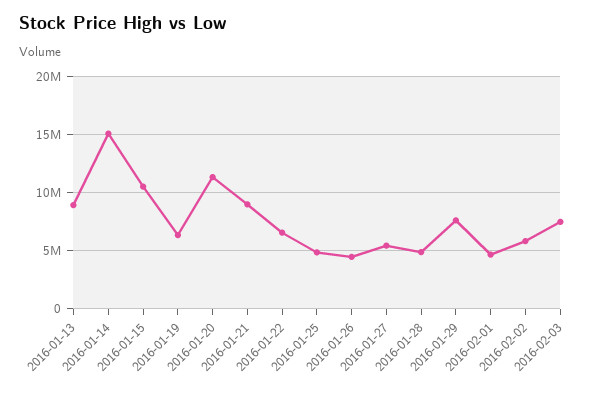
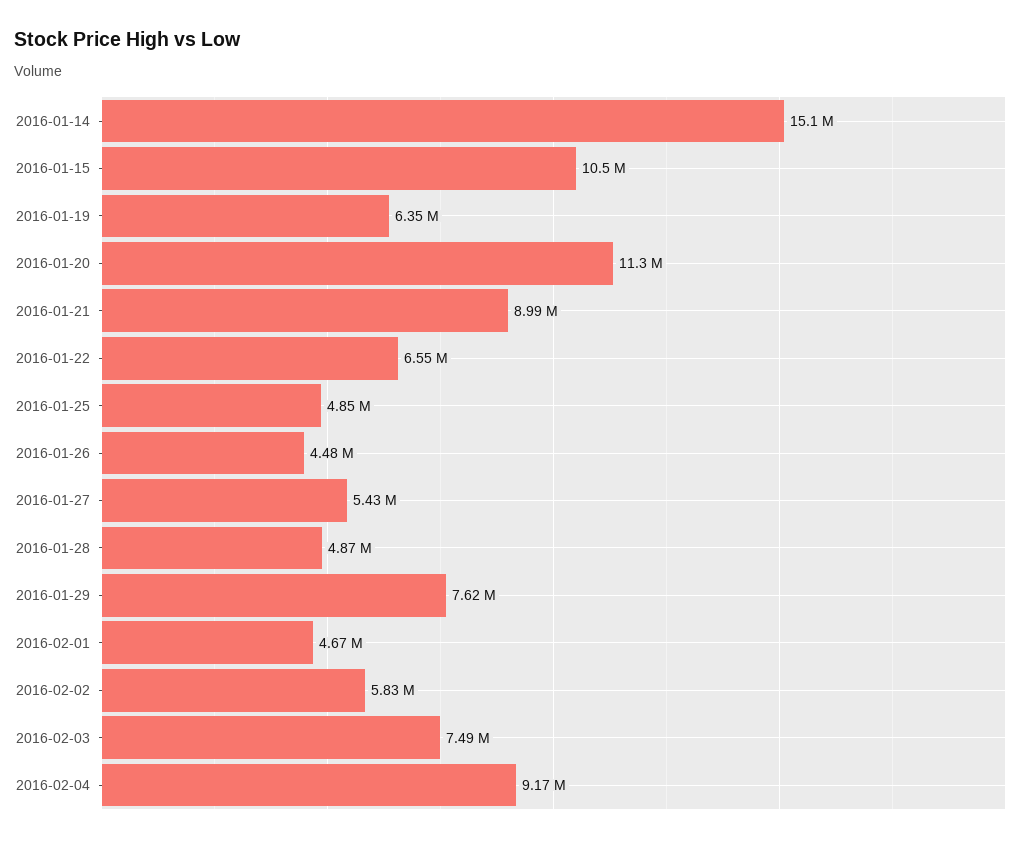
2016-01-13: 9000000 -> none
2016-02-04: none -> 9170000

